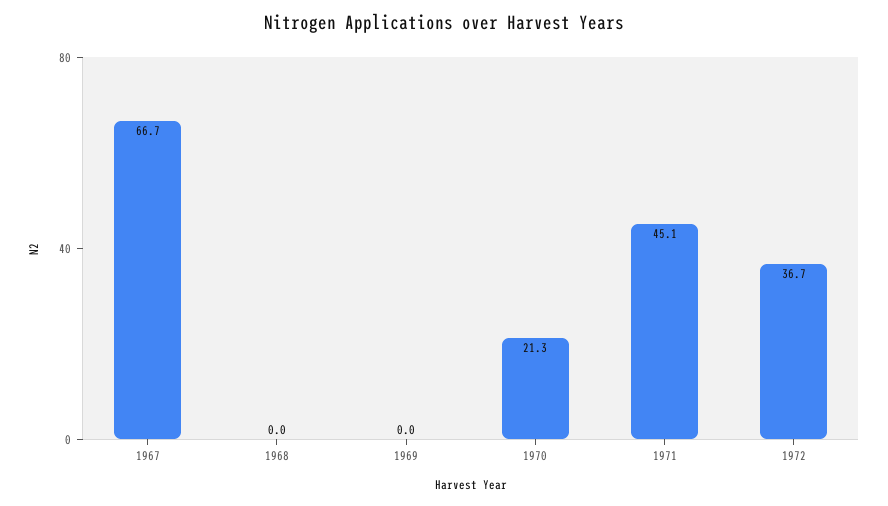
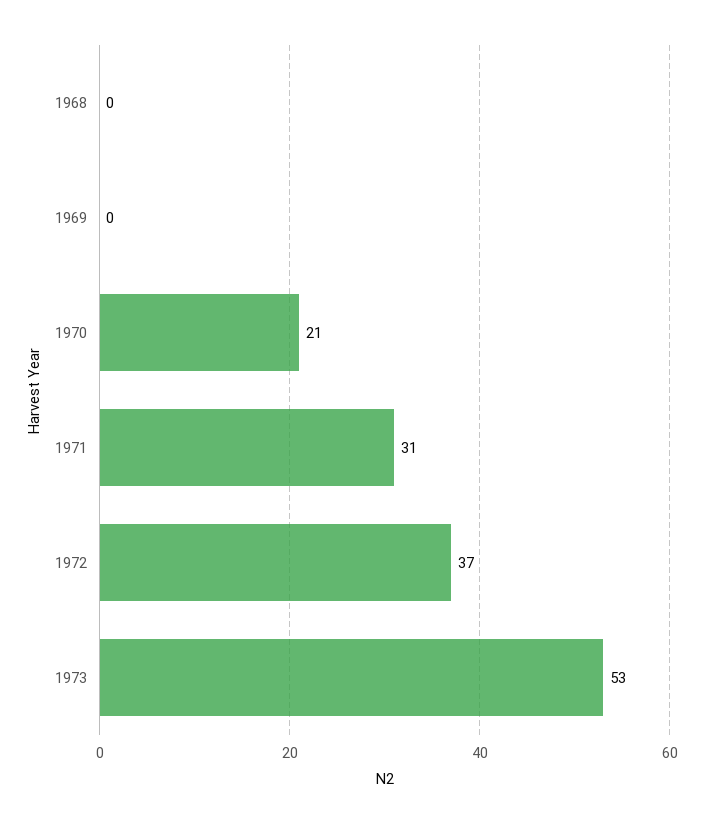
1967: 66.7 -> none
1971: 45.1 -> 31
1973: none -> 53

